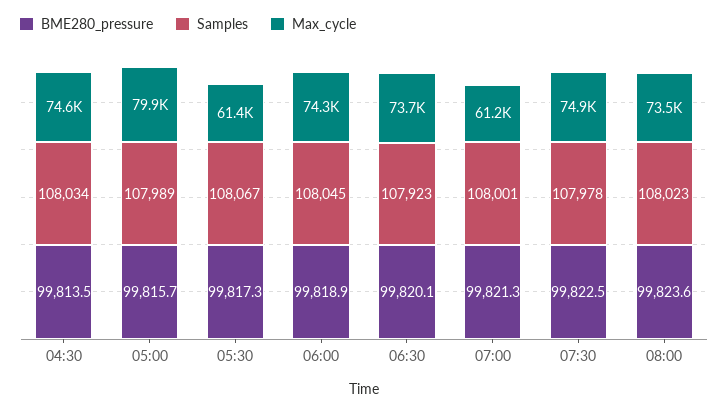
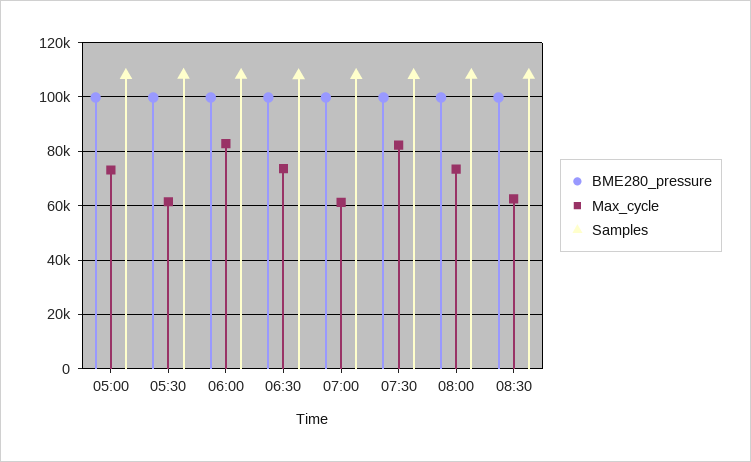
BME280_pressure, 04:30: 99813.5 -> none
Samples, 04:30: 108034 -> none
Max_cycle, 04:30: 74600 -> none
Max_cycle, 05:00: 79900 -> 72500
Max_cycle, 06:00: 74300 -> 82500
Max_cycle, 07:30: 74900 -> 82500
BME280_pressure, 08:30: none -> 100000
Max_cycle, 08:30: none -> 62500
Samples, 08:30: none -> 107500

